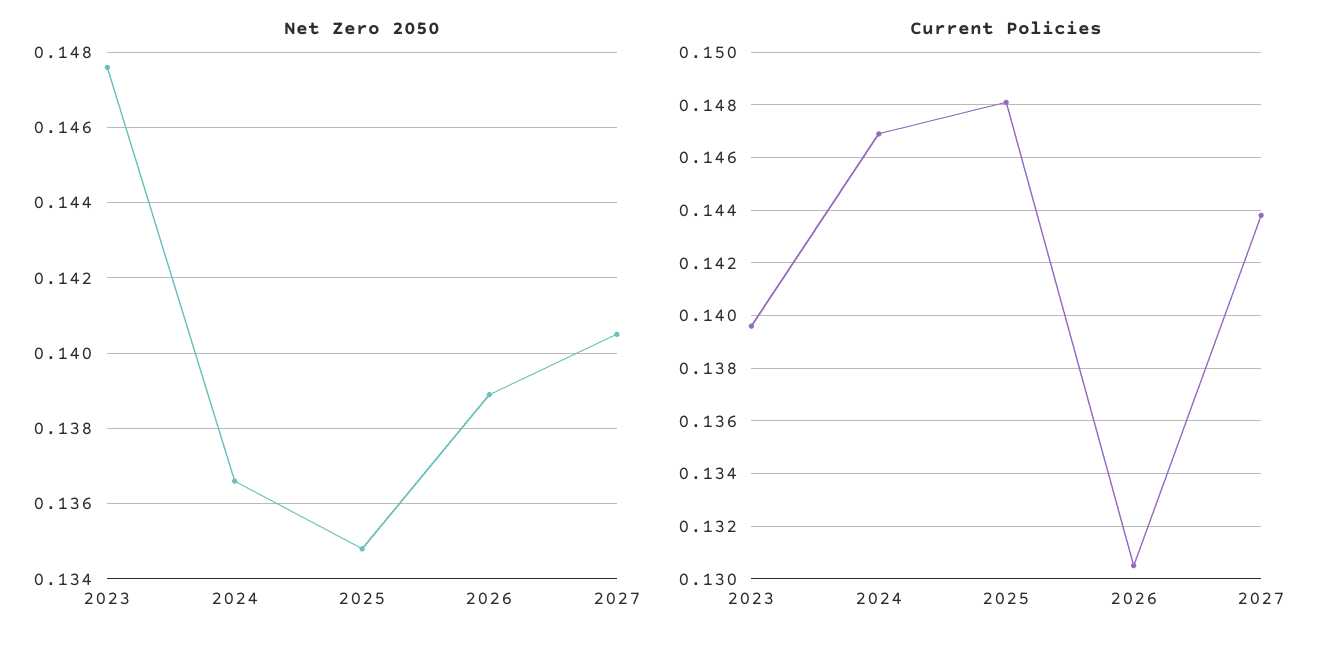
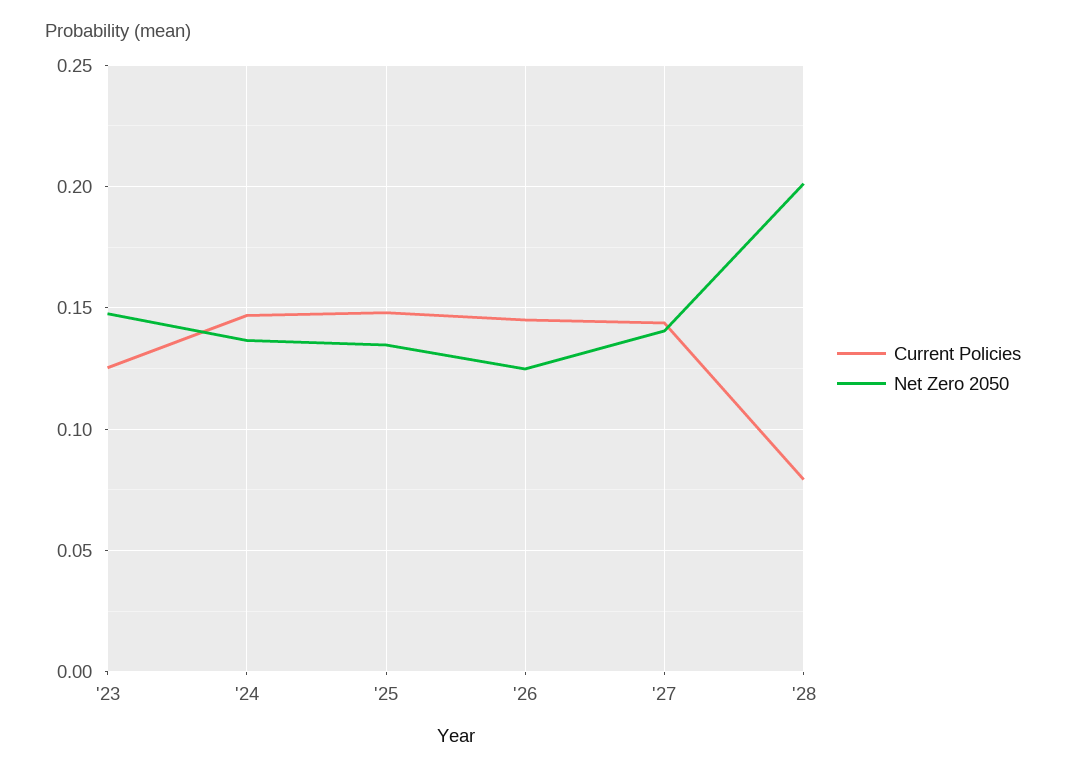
Net Zero 2050, 2026: 0.139 -> 0.125
Current Policies, 2023: 0.1395 -> 0.125
Current Policies, 2026: 0.1305 -> 0.145
Current Policies, '28: none -> 0.08
Net Zero 2050, '28: none -> 0.2

